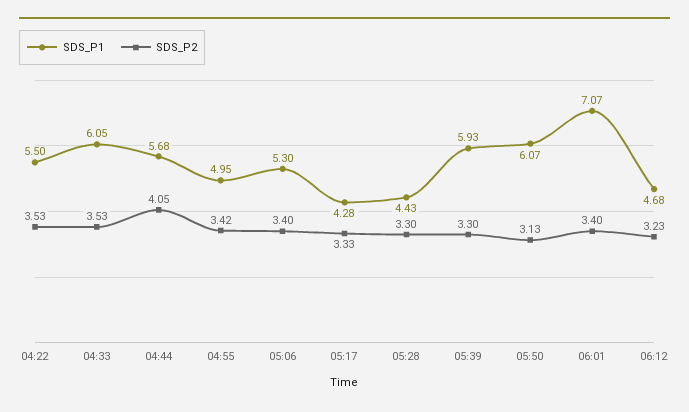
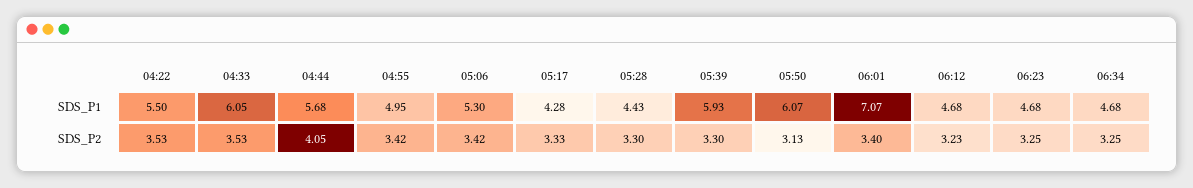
SDS_P2, 05:06: 3.4 -> 3.42
SDS_P1, 06:23: none -> 4.68
SDS_P1, 06:34: none -> 4.68
SDS_P2, 06:23: none -> 3.25
SDS_P2, 06:34: none -> 3.25

